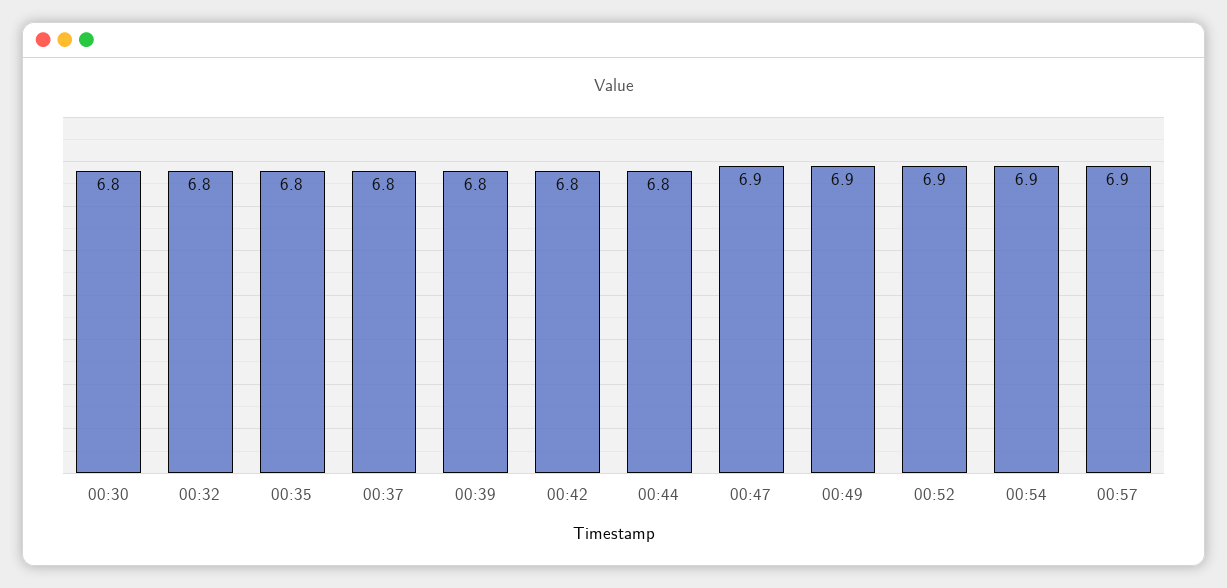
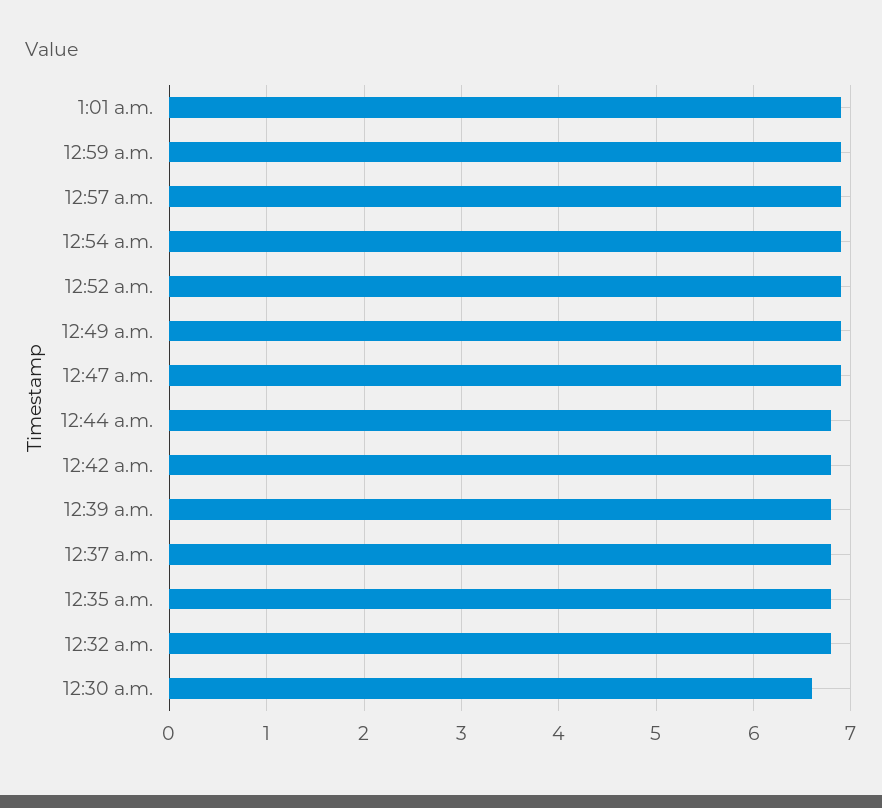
00:30: 6.8 -> 6.6
1:01 a.m.: none -> 6.9
12:59 a.m.: none -> 6.9

